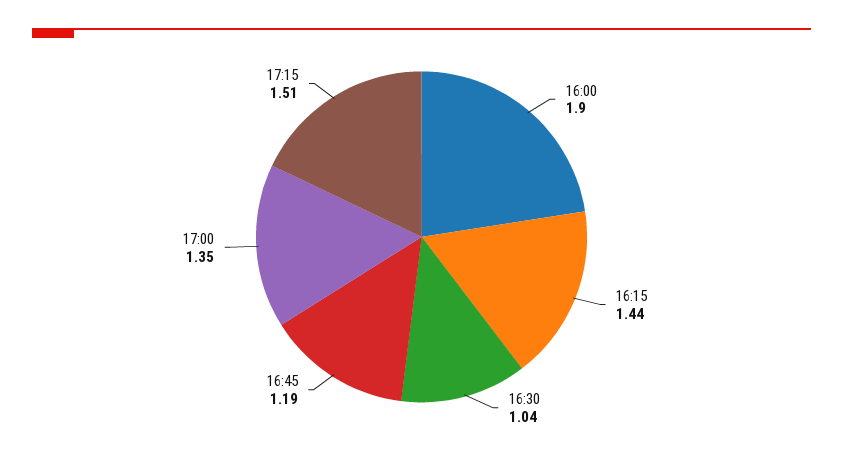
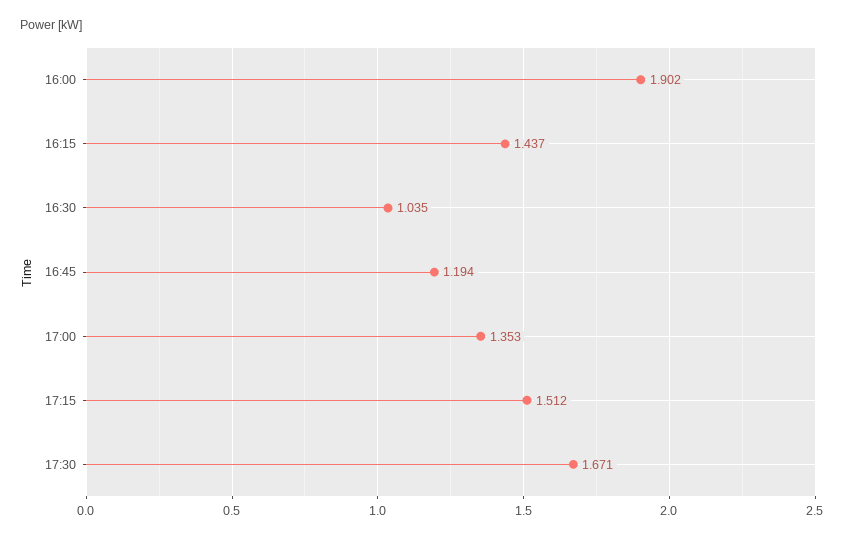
17:30: none -> 1.671

